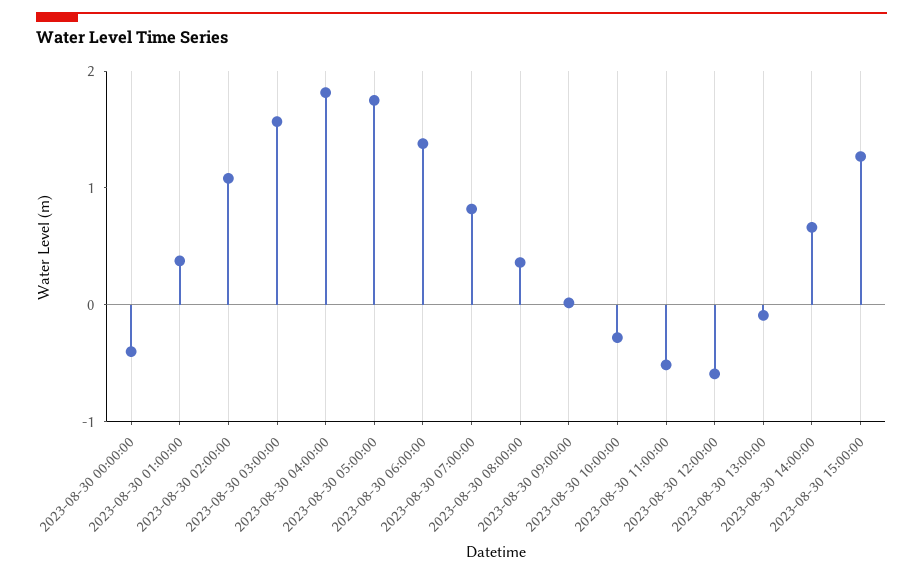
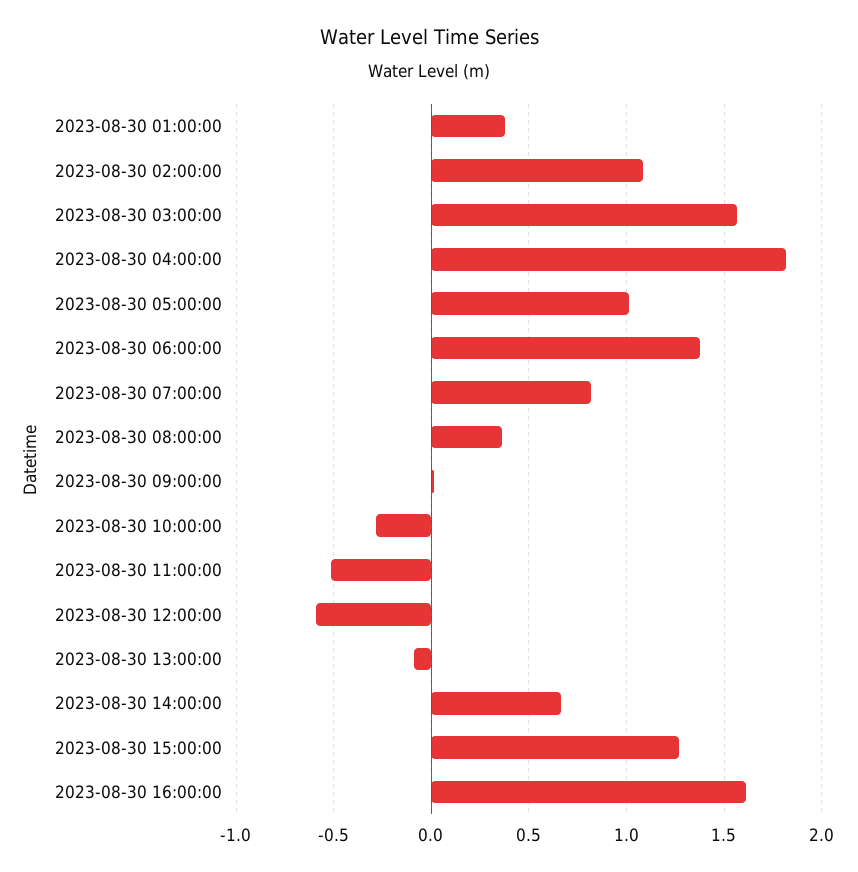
2023-08-30 00:00:00: -0.4 -> none
2023-08-30 05:00:00: 1.8 -> 1
2023-08-30 16:00:00: none -> 1.6

